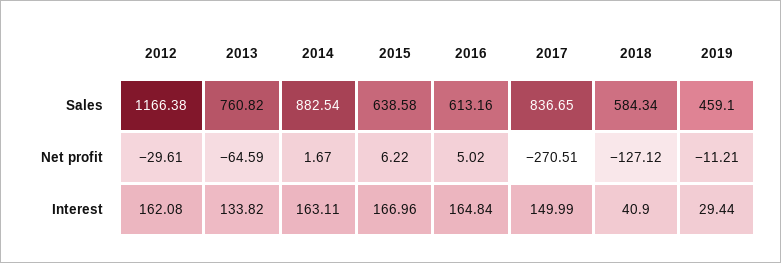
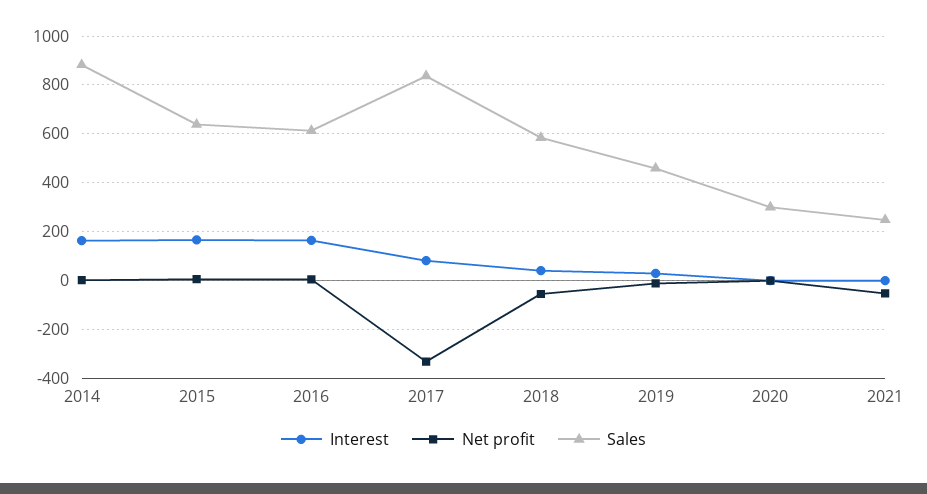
Sales, 2012: 1166.38 -> none
Sales, 2013: 760.82 -> none
Net profit, 2012: -29.61 -> none
Net profit, 2013: -64.59 -> none
Net profit, 2017: -270.51 -> -325
Net profit, 2018: -127.12 -> -50
Interest, 2012: 162.08 -> none
Interest, 2013: 133.82 -> none
Interest, 2017: 149.99 -> 75
Interest, 2020: none -> 0
Net profit, 2020: none -> 0
Sales, 2020: none -> 300
Interest, 2021: none -> 0
Net profit, 2021: none -> -50
Sales, 2021: none -> 250

